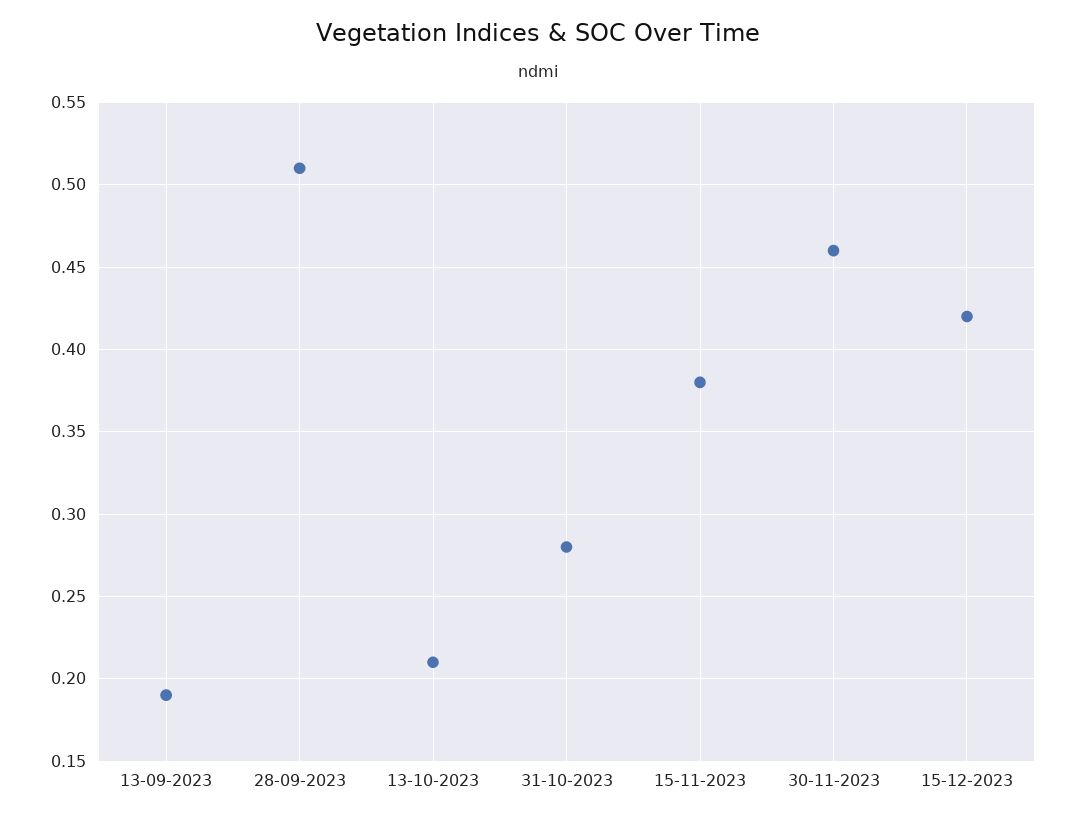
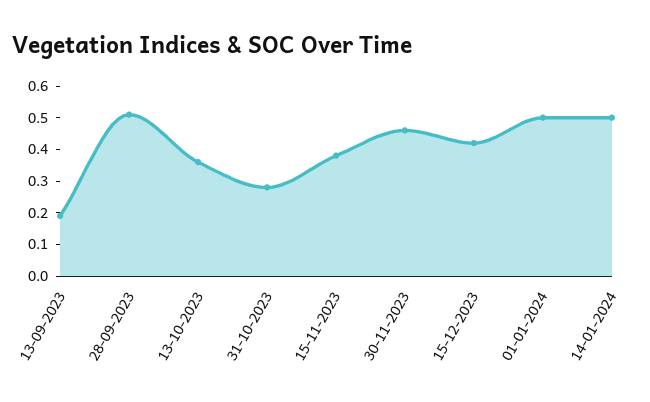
13-10-2023: 0.21 -> 0.35
01-01-2024: none -> 0.5
14-01-2024: none -> 0.5

